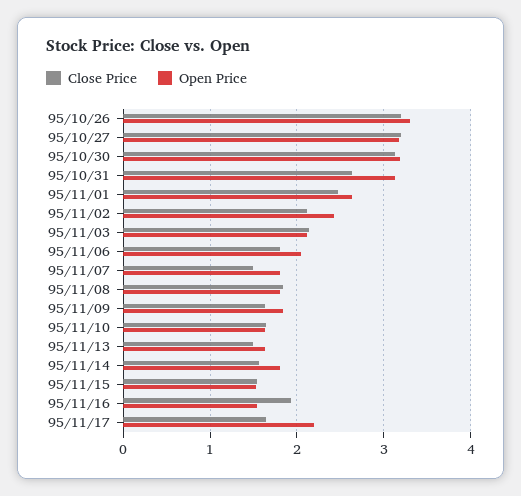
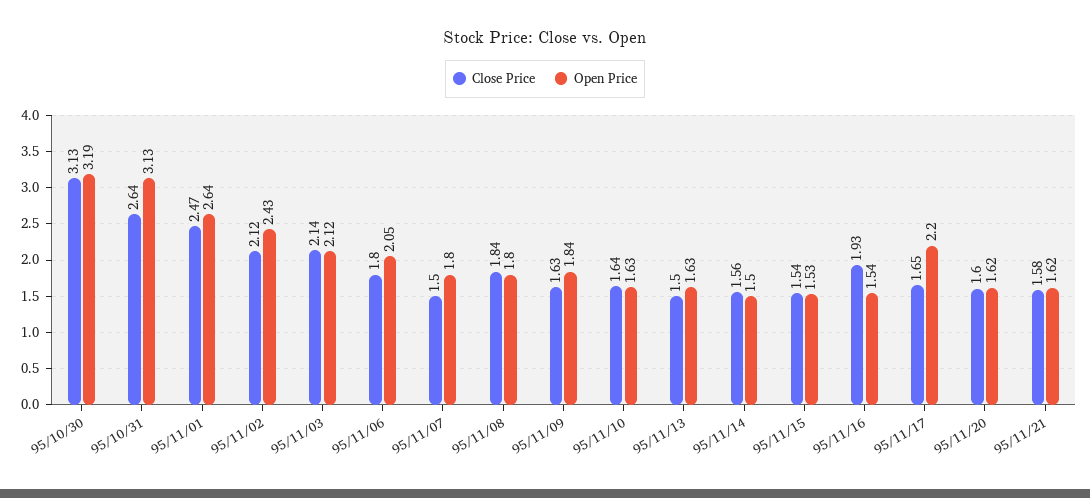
Close Price, 95/10/26: 3.2 -> none
Open Price, 95/10/26: 3.3 -> none
Close Price, 95/10/27: 3.2 -> none
Open Price, 95/10/27: 3.2 -> none
Open Price, 95/11/14: 1.8 -> 1.5
Close Price, 95/11/20: none -> 1.6
Open Price, 95/11/20: none -> 1.62
Close Price, 95/11/21: none -> 1.58
Open Price, 95/11/21: none -> 1.62

